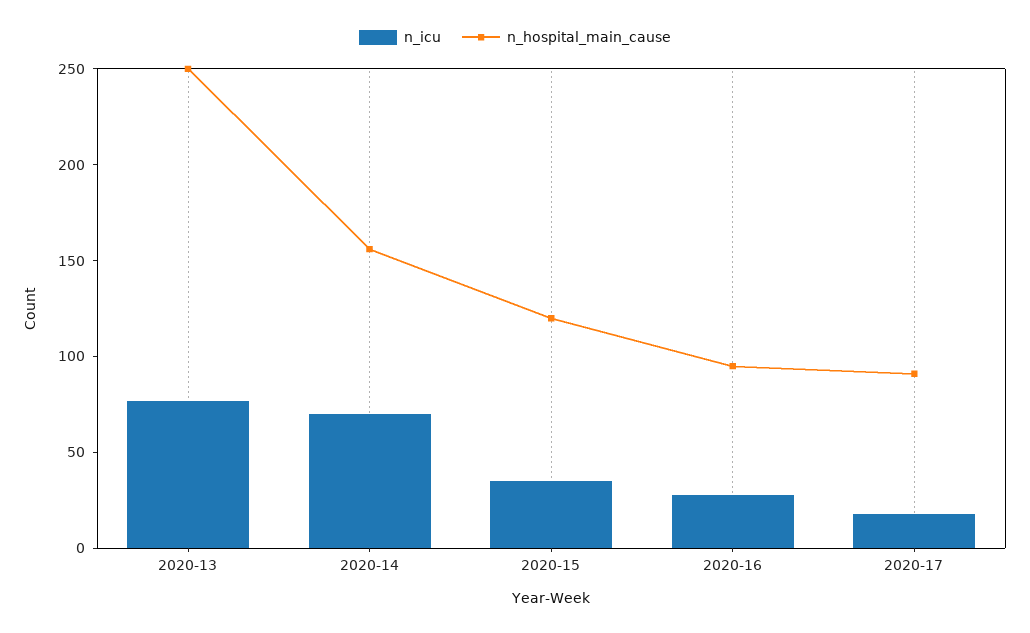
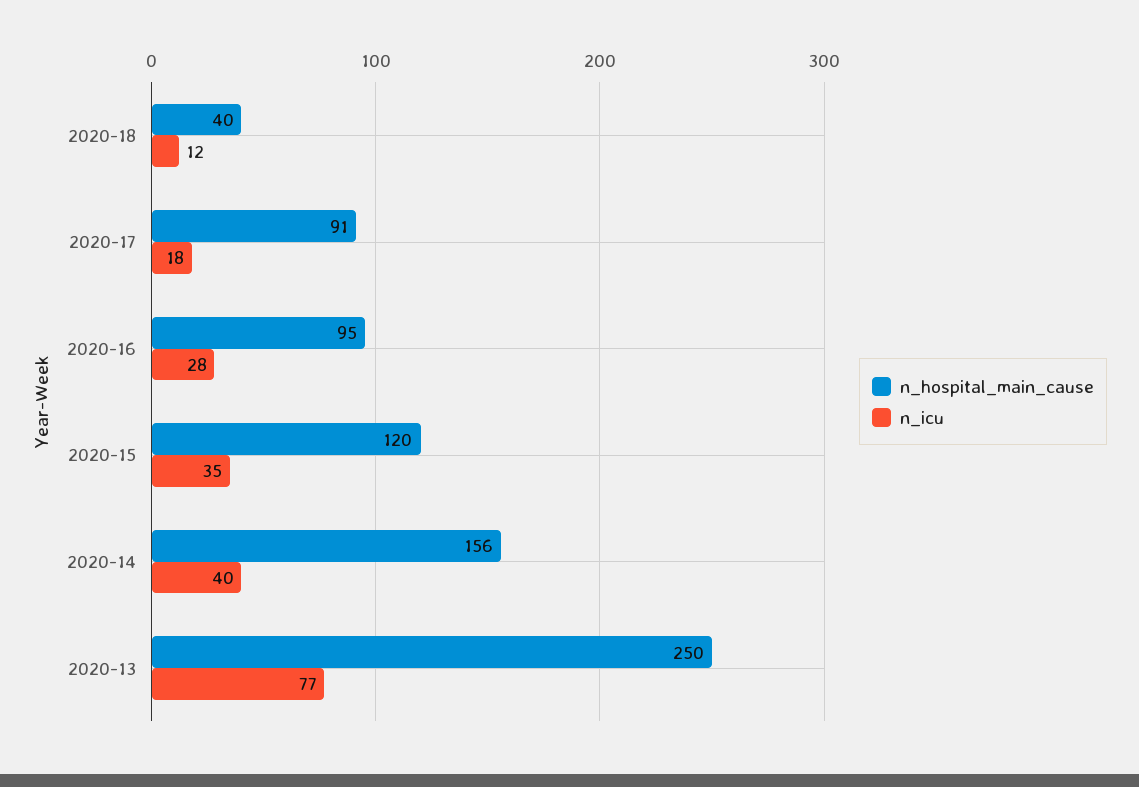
n_icu, 2020-14: 70 -> 40
n_hospital_main_cause, 2020-18: none -> 40
n_icu, 2020-18: none -> 12

